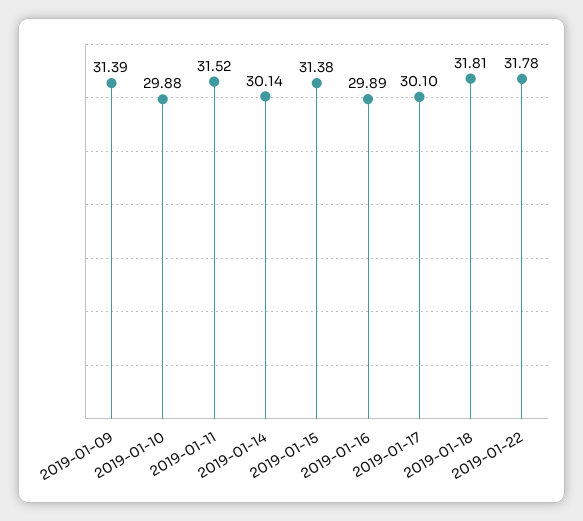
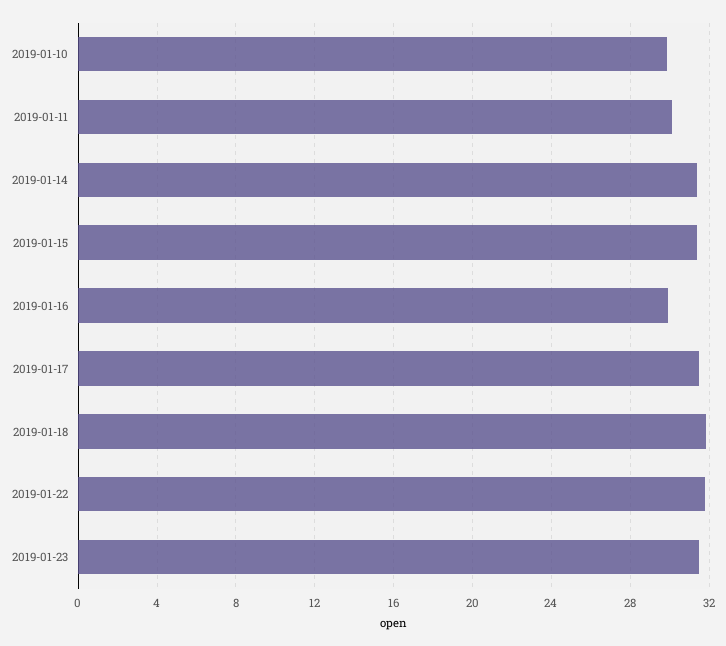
2019-01-09: 31.39 -> none
2019-01-11: 31.52 -> 30
2019-01-14: 30.14 -> 31.5
2019-01-17: 30.1 -> 31.5
2019-01-23: none -> 31.5

